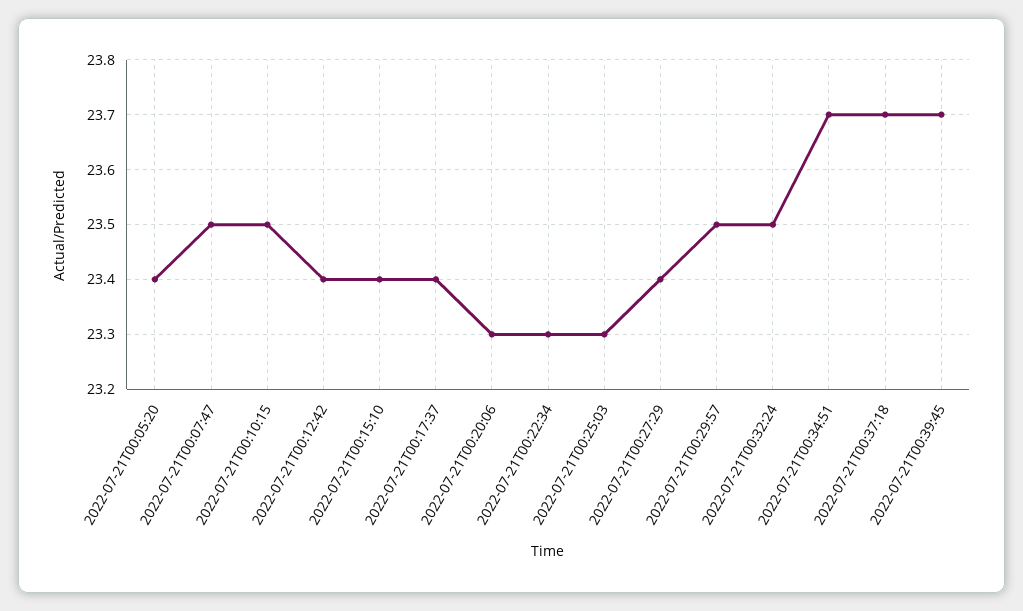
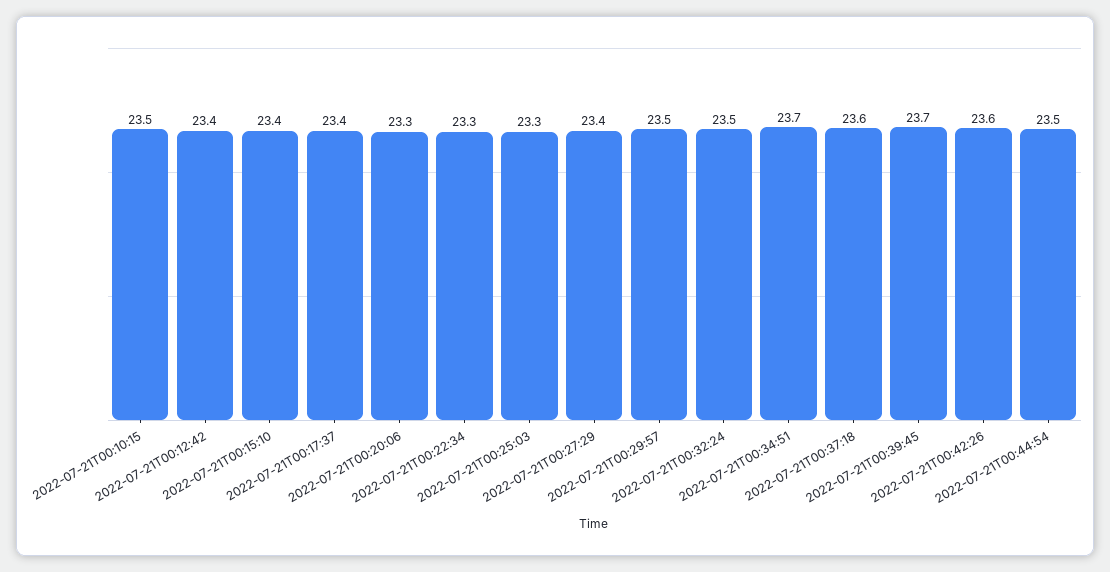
2022-07-21T00:05:20: 23.4 -> none
2022-07-21T00:07:47: 23.5 -> none
2022-07-21T00:37:18: 23.7 -> 23.6
2022-07-21T00:42:26: none -> 23.6
2022-07-21T00:44:54: none -> 23.5

